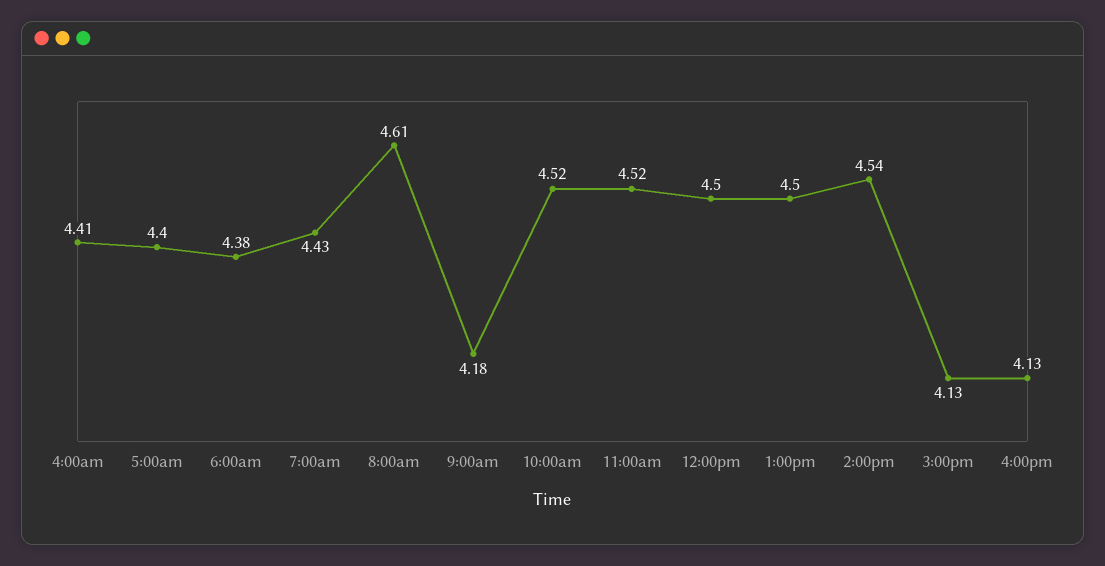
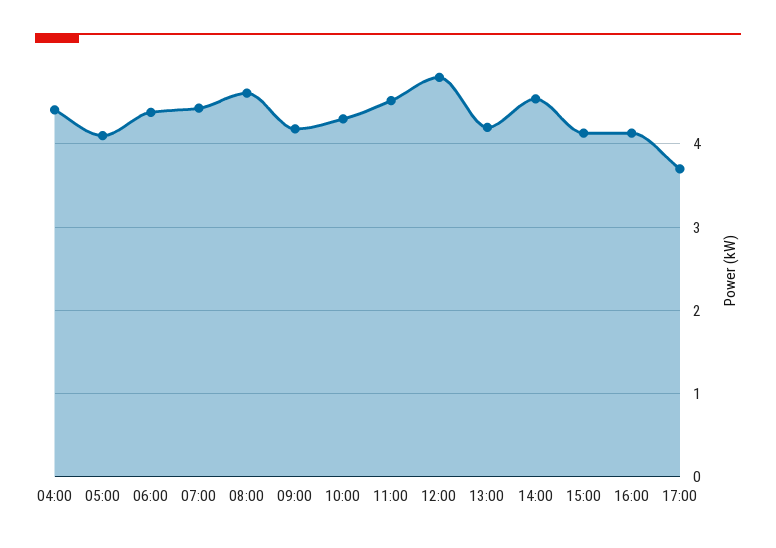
5:00am: 4.4 -> 4.1
10:00am: 4.52 -> 4.3
12:00pm: 4.5 -> 4.8
1:00pm: 4.5 -> 4.2
17:00: none -> 3.7

